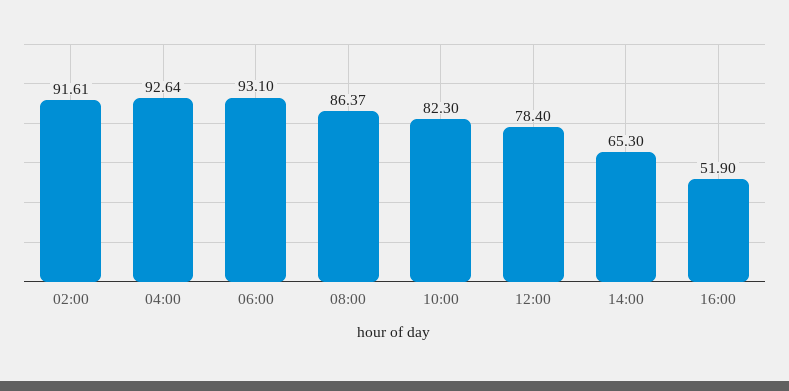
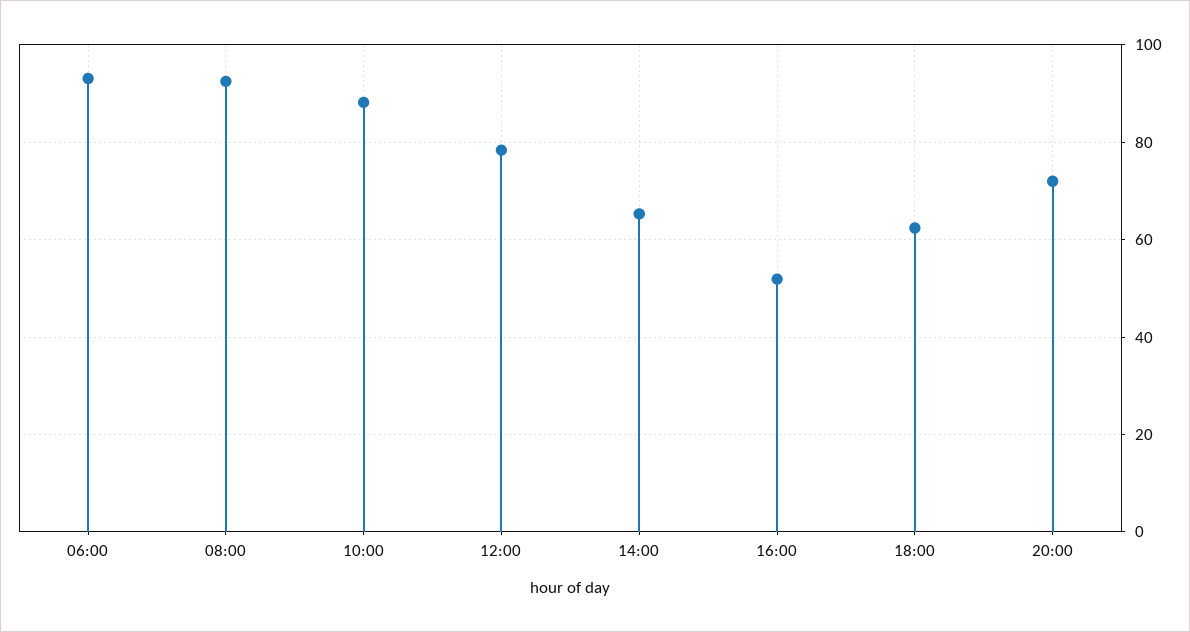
02:00: 91.61 -> none
04:00: 92.64 -> none
08:00: 86.37 -> 92
10:00: 82.3 -> 88
18:00: none -> 62
20:00: none -> 72

